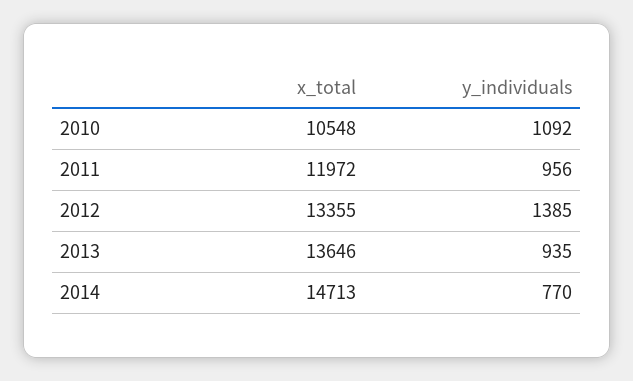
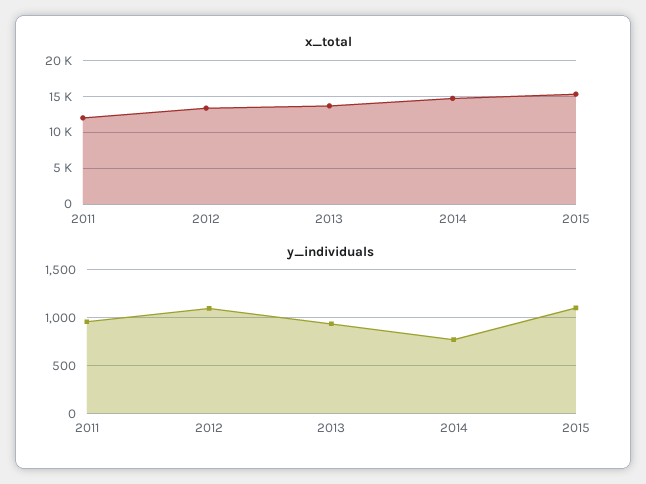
x_total, 2010: 10548 -> none
y_individuals, 2010: 1092 -> none
y_individuals, 2012: 1385 -> 1100
x_total, 2015: none -> 15000
y_individuals, 2015: none -> 1100

